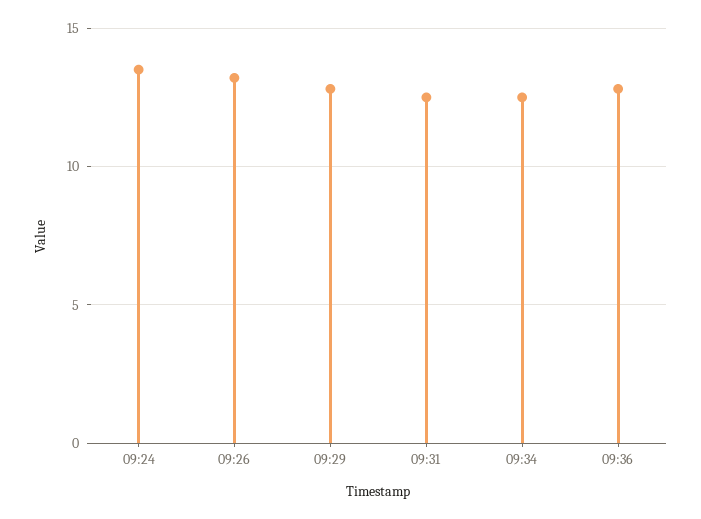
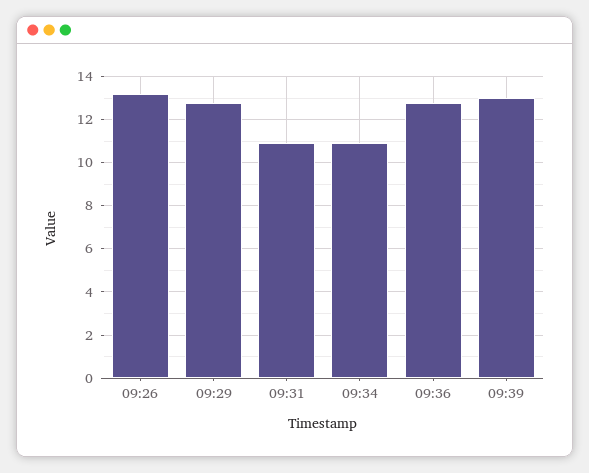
09:24: 13.5 -> none
09:31: 12.5 -> 11
09:34: 12.5 -> 11
09:39: none -> 13

